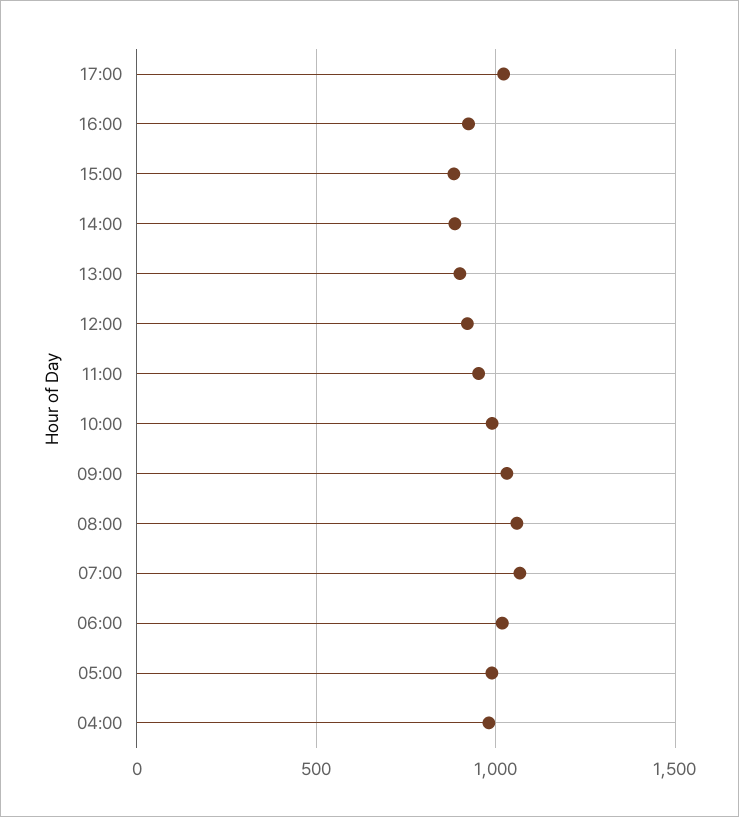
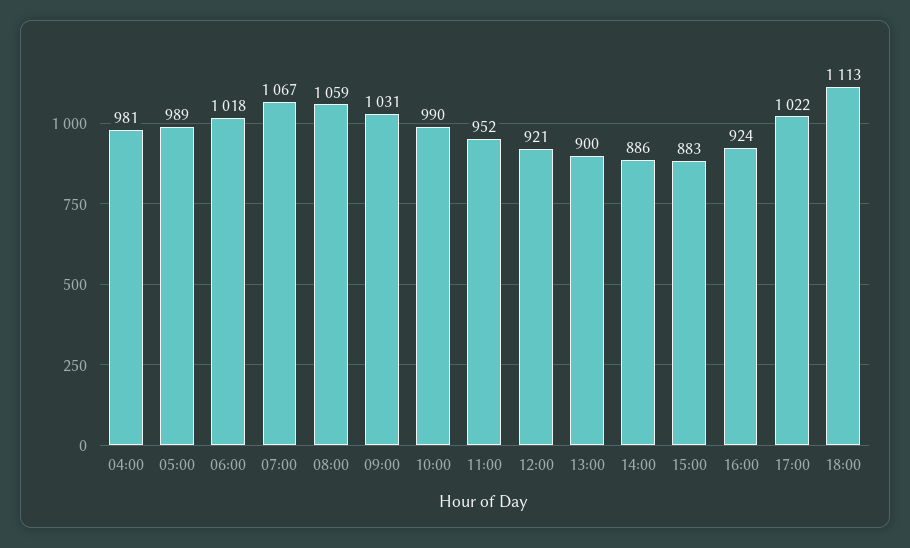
18:00: none -> 1113

